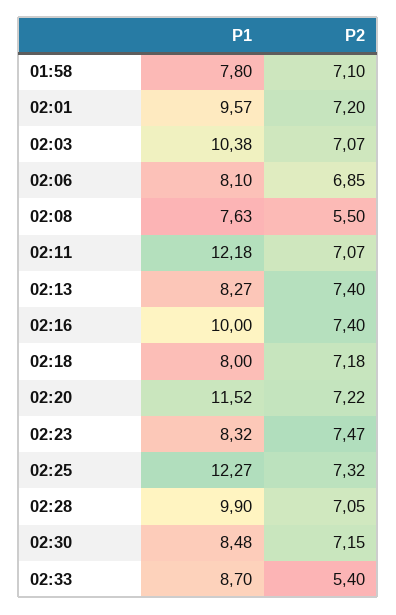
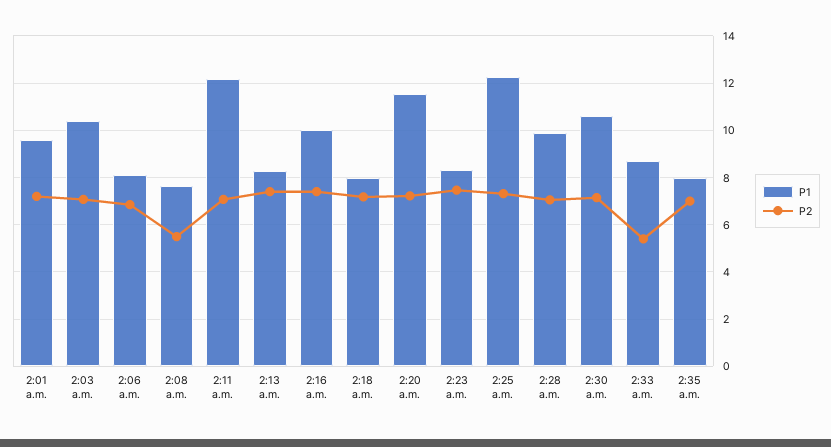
P1, 01:58: 7.8 -> none
P2, 01:58: 7.1 -> none
P1, 02:30: 8.48 -> 10.5
P1, 2:35 a.m.: none -> 8
P2, 2:35 a.m.: none -> 7

